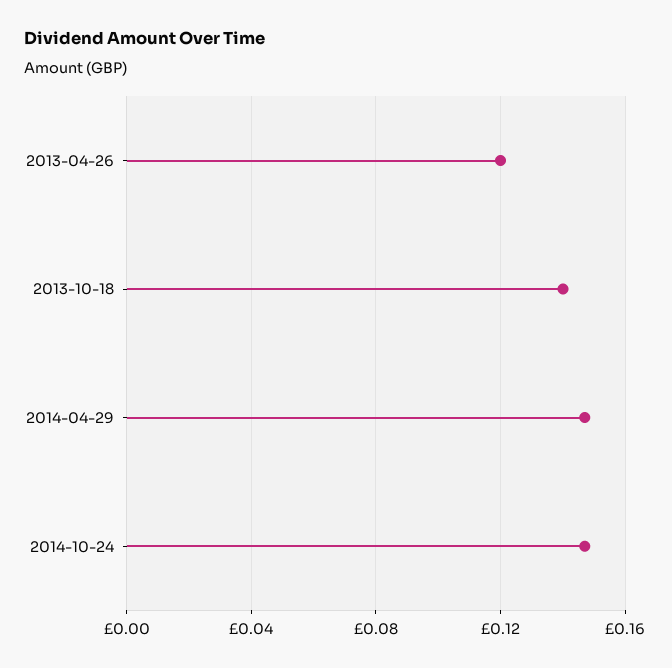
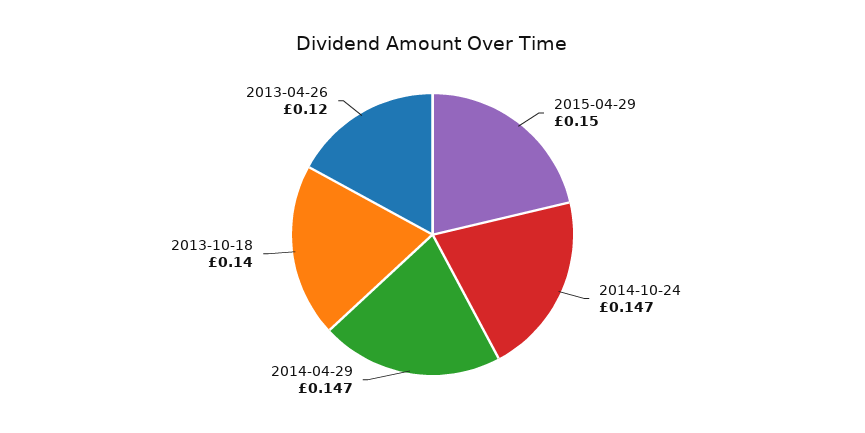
2015-04-29: none -> 0.15

